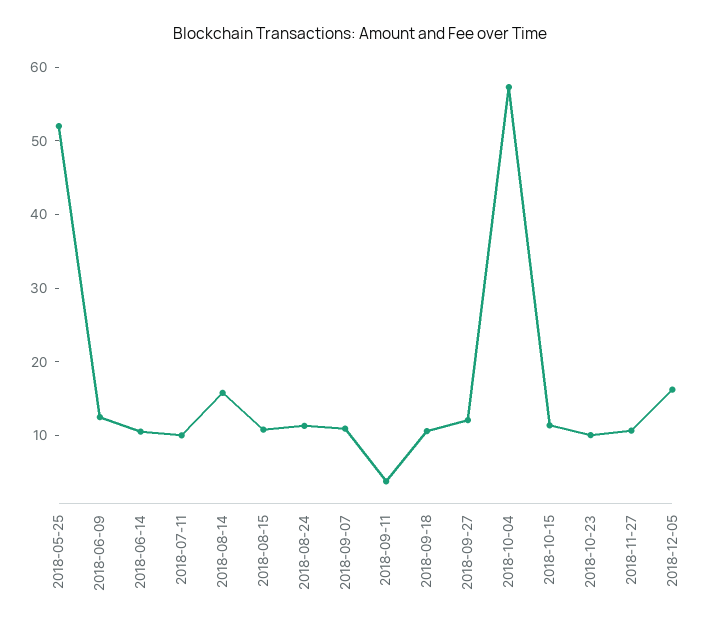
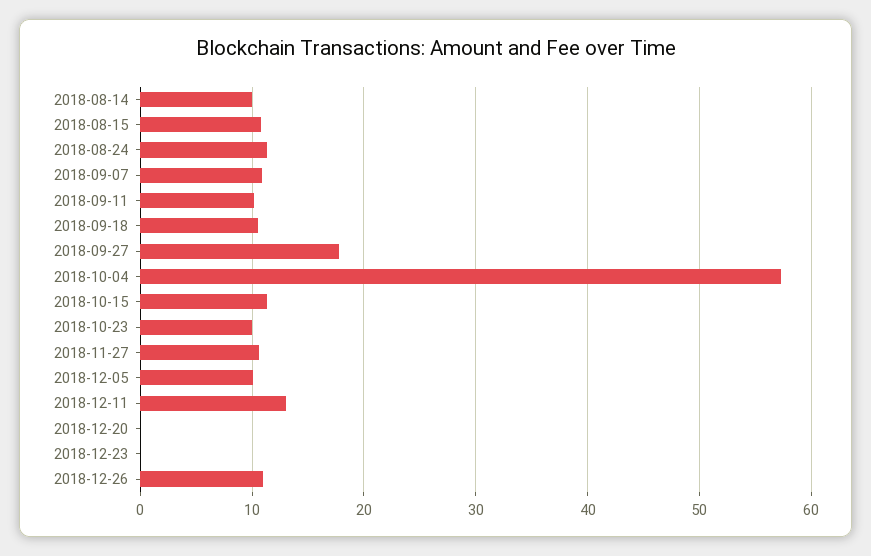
2018-05-25: 52 -> none
2018-06-09: 12 -> none
2018-06-14: 10 -> none
2018-07-11: 10 -> none
2018-08-14: 16 -> 10
2018-09-11: 4 -> 10
2018-09-27: 12 -> 18
2018-12-05: 16 -> 10
2018-12-11: none -> 13
2018-12-20: none -> 0
2018-12-23: none -> 0
2018-12-26: none -> 11

